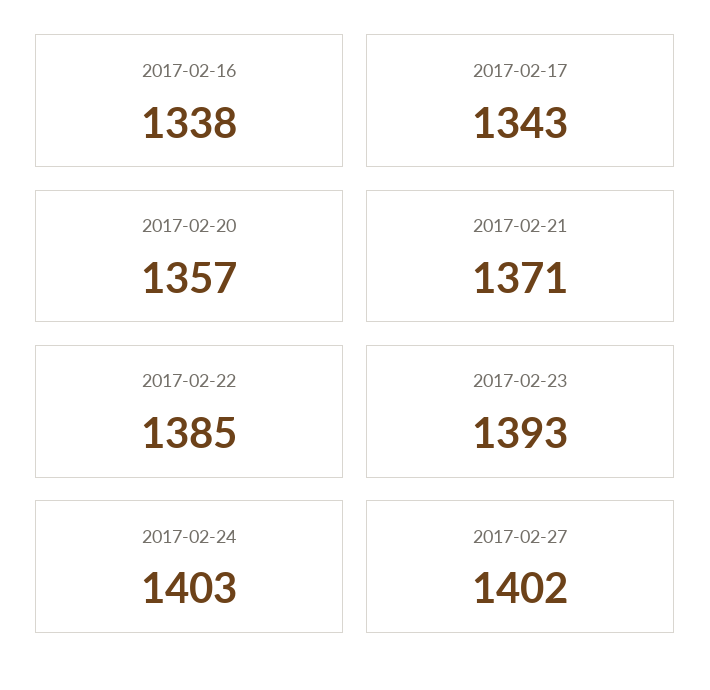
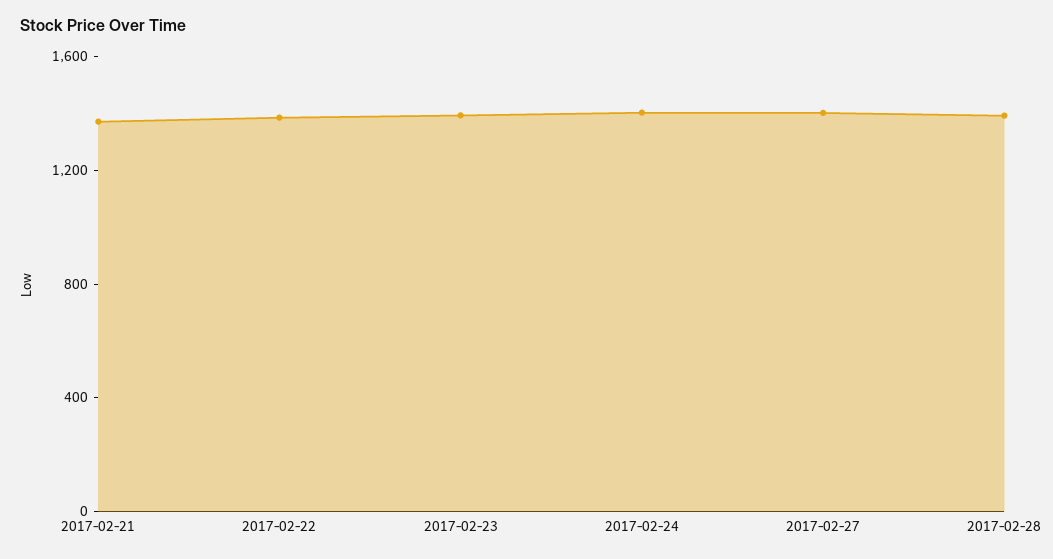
2017-02-16: 1338 -> none
2017-02-17: 1343 -> none
2017-02-20: 1357 -> none
2017-02-28: none -> 1400

